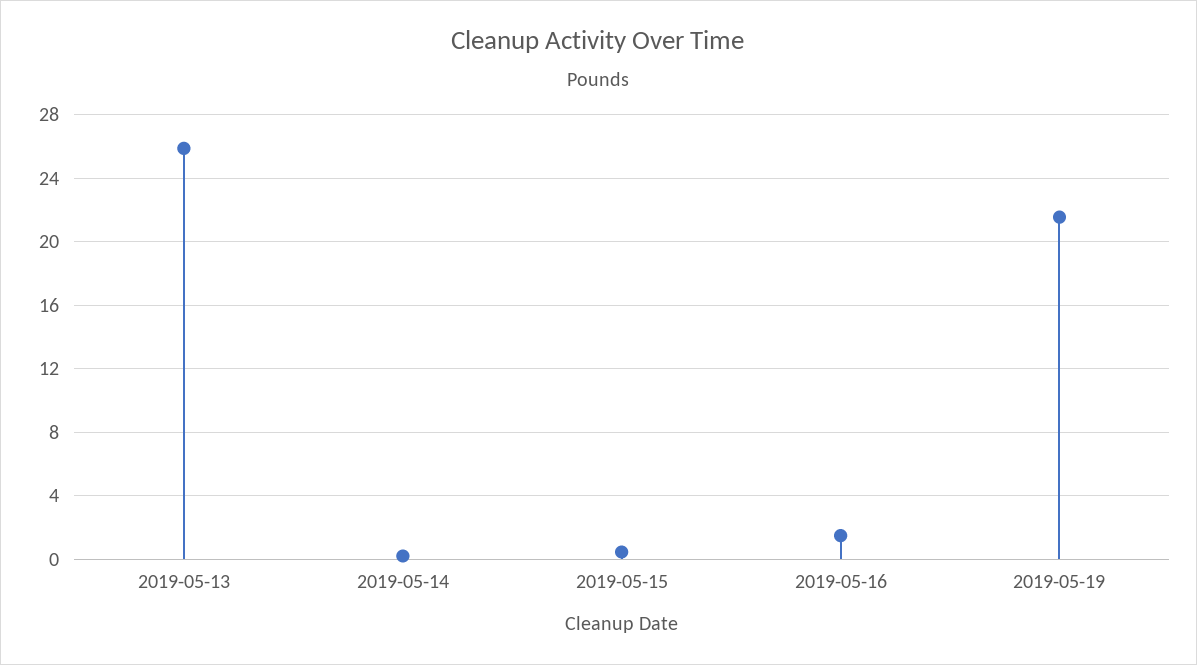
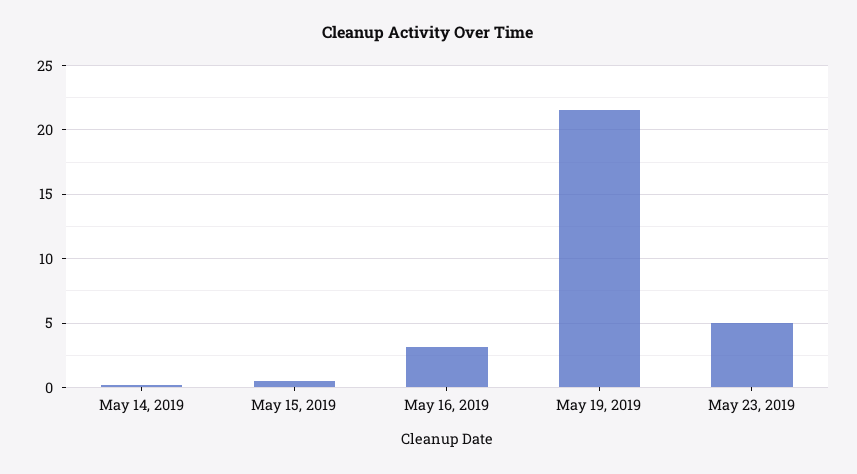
2019-05-13: 26 -> none
2019-05-16: 1.5 -> 3
May 23, 2019: none -> 5

